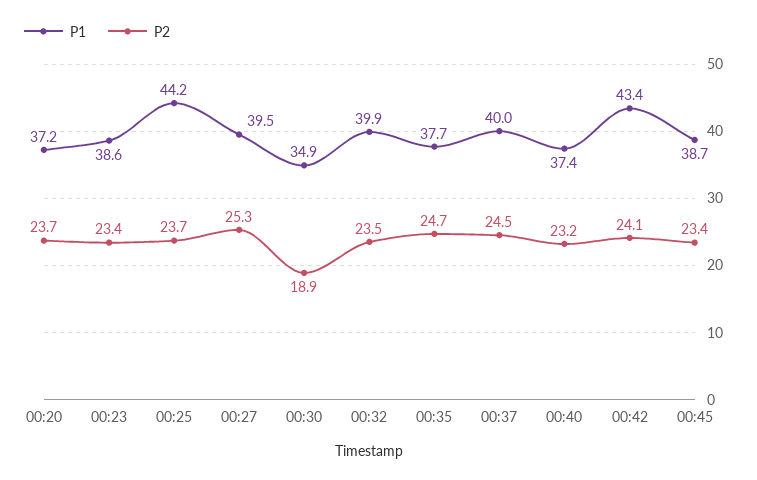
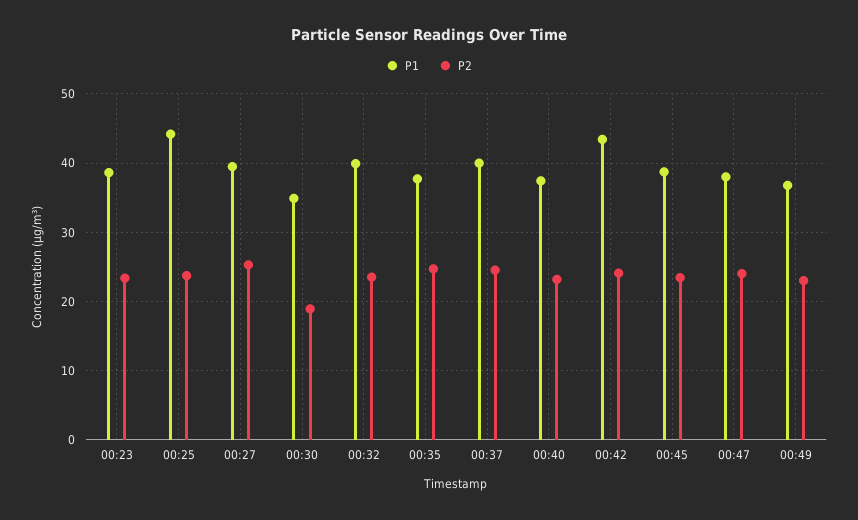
P1, 00:20: 37.2 -> none
P2, 00:20: 23.7 -> none
P1, 00:47: none -> 38
P2, 00:47: none -> 24
P1, 00:49: none -> 37
P2, 00:49: none -> 23

